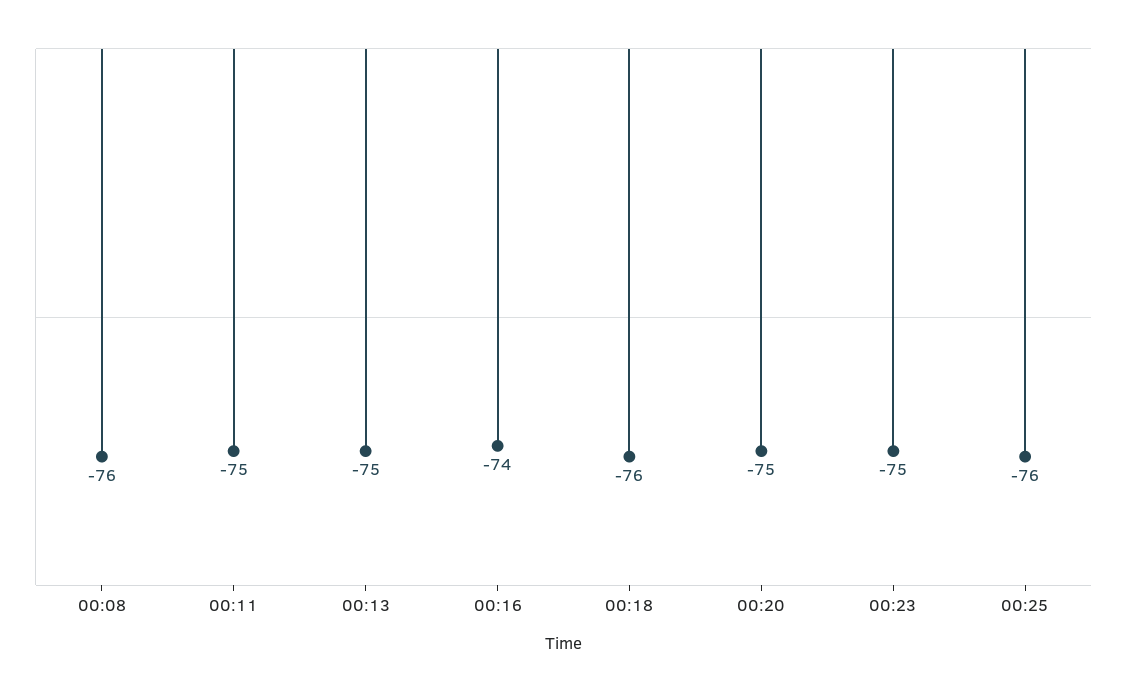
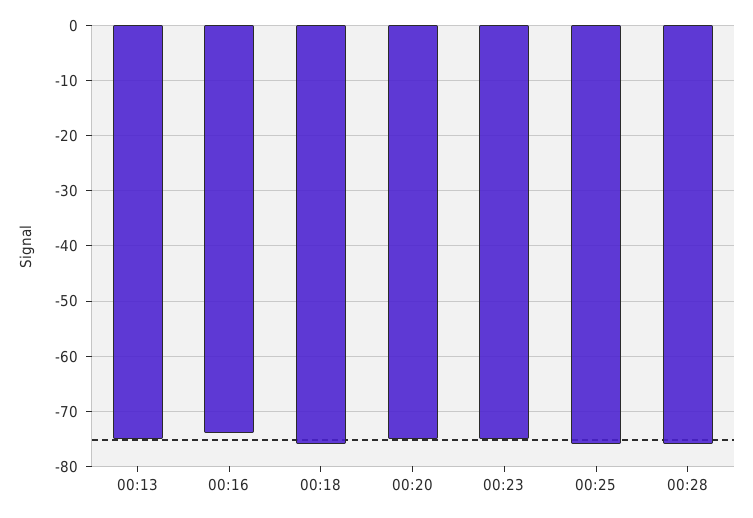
00:08: -76 -> none
00:11: -75 -> none
00:28: none -> -75

